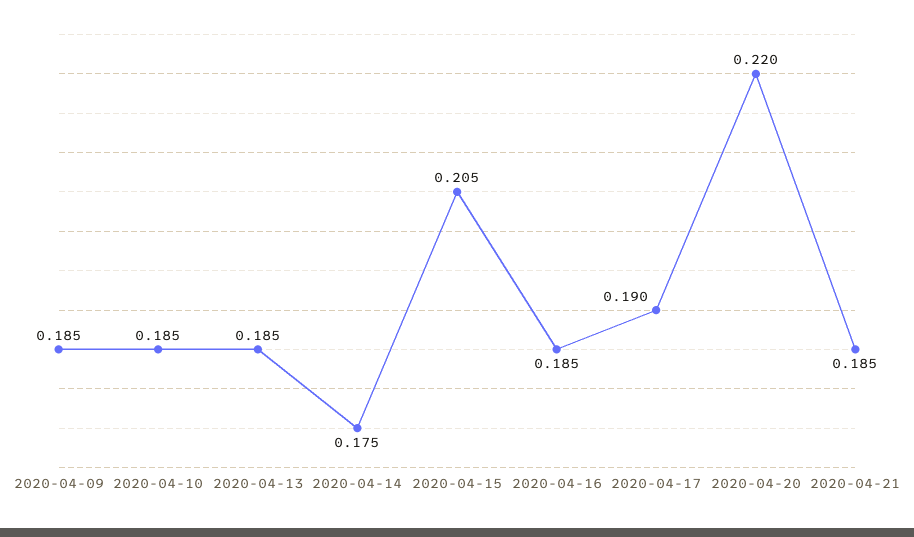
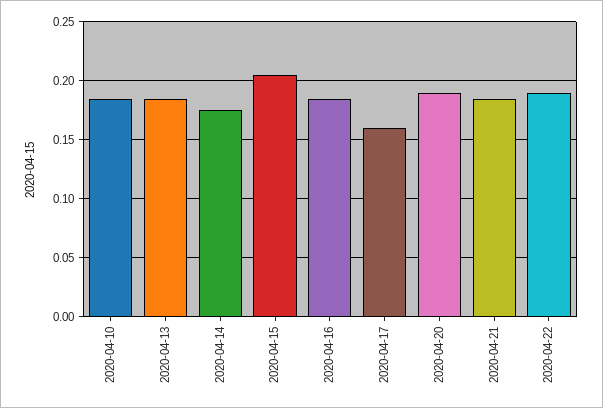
2020-04-09: 0.185 -> none
2020-04-17: 0.19 -> 0.16
2020-04-20: 0.22 -> 0.19
2020-04-22: none -> 0.19

